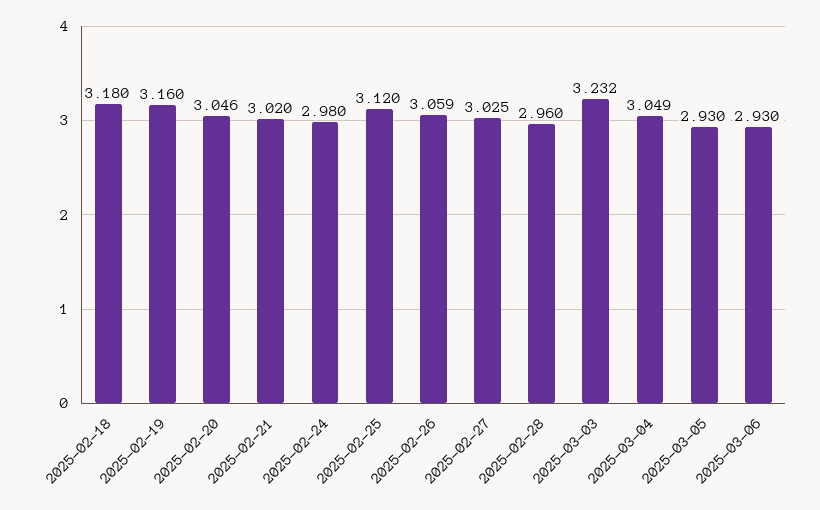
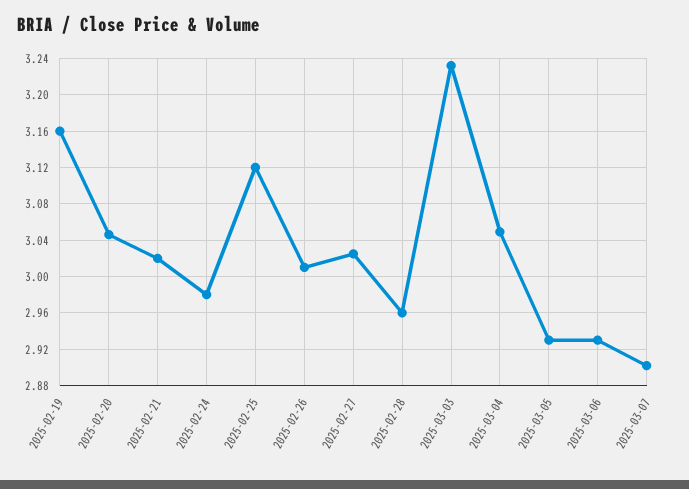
2025-02-18: 3.18 -> none
2025-02-26: 3.059 -> 3.01
2025-03-07: none -> 2.9

